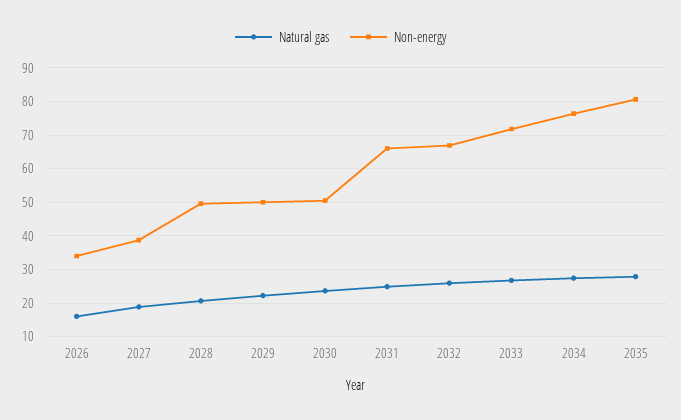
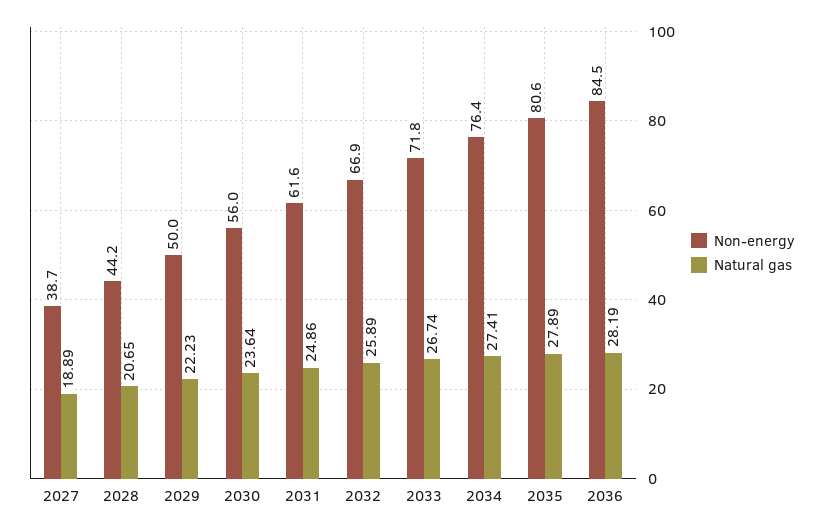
Natural gas, 2026: 16 -> none
Non-energy, 2026: 34 -> none
Non-energy, 2028: 50 -> 44.2
Non-energy, 2030: 50 -> 56
Non-energy, 2031: 66 -> 61.6
Non-energy, 2036: none -> 84.5
Natural gas, 2036: none -> 28.19

